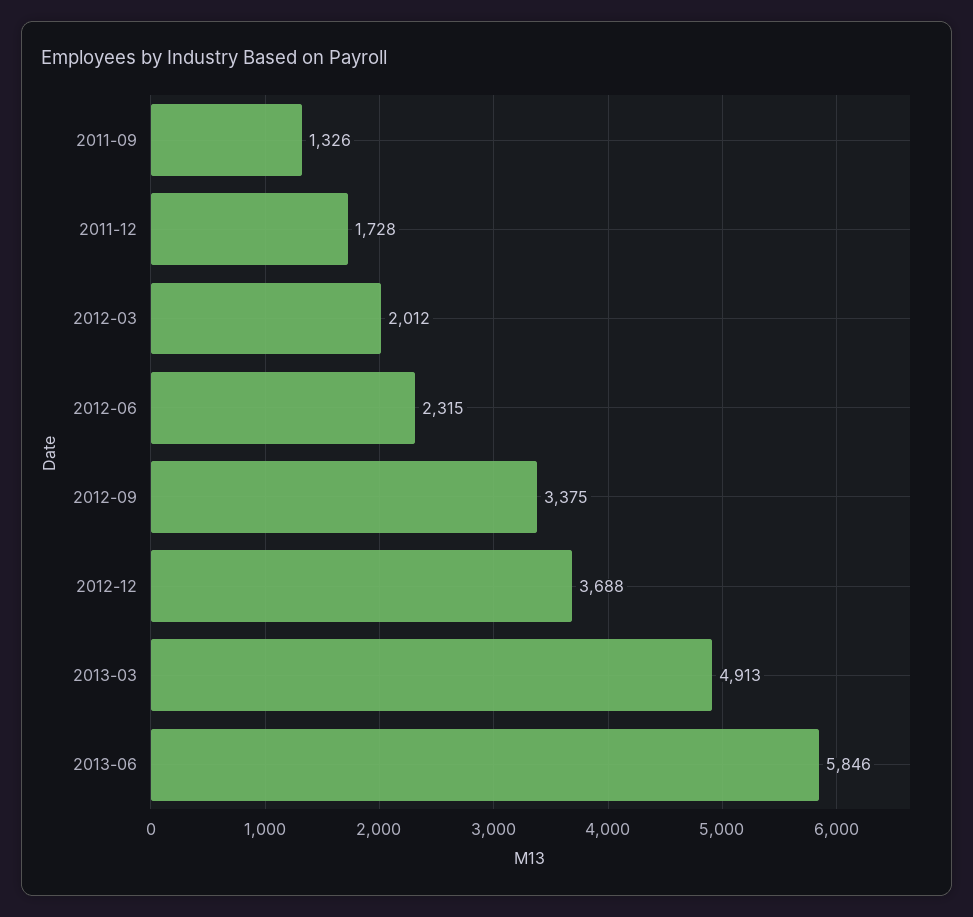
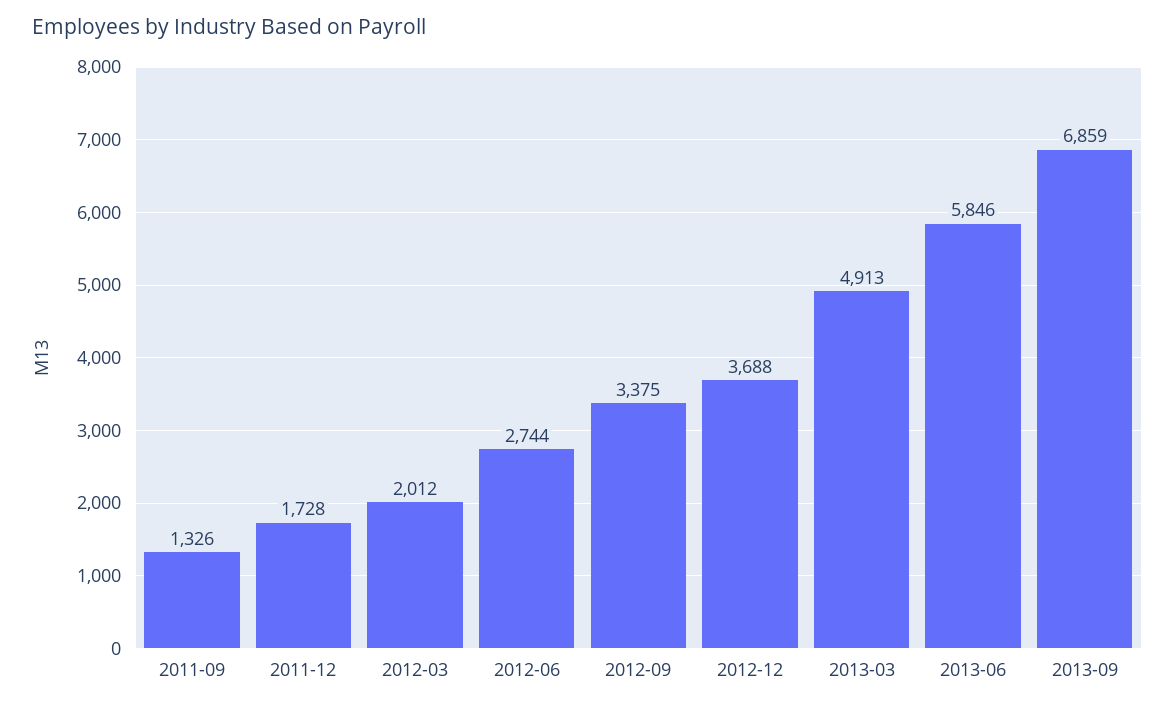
2012-06: 2315 -> 2744
2013-09: none -> 6859

